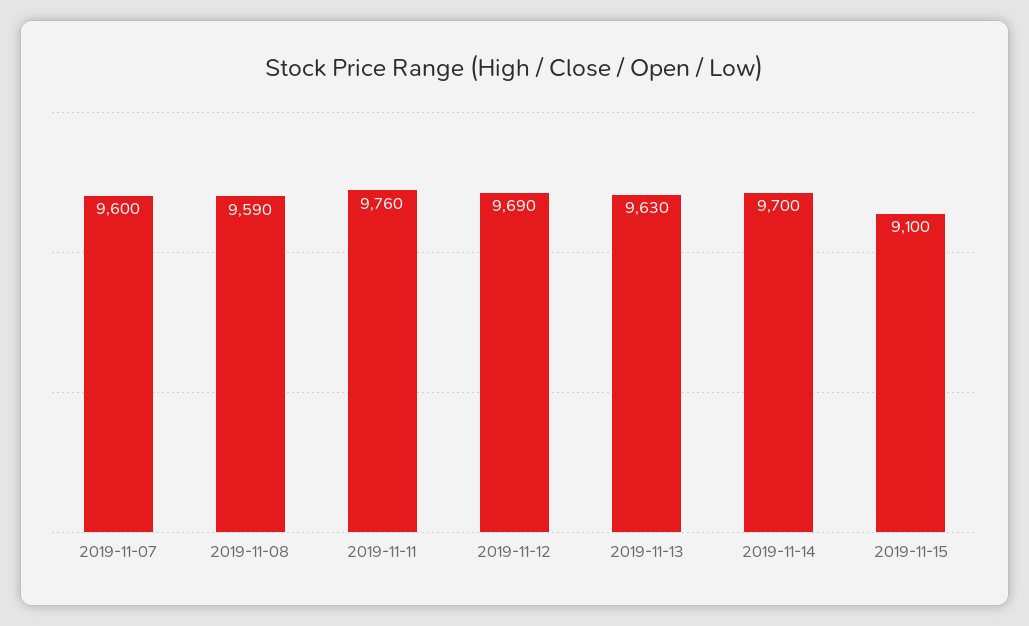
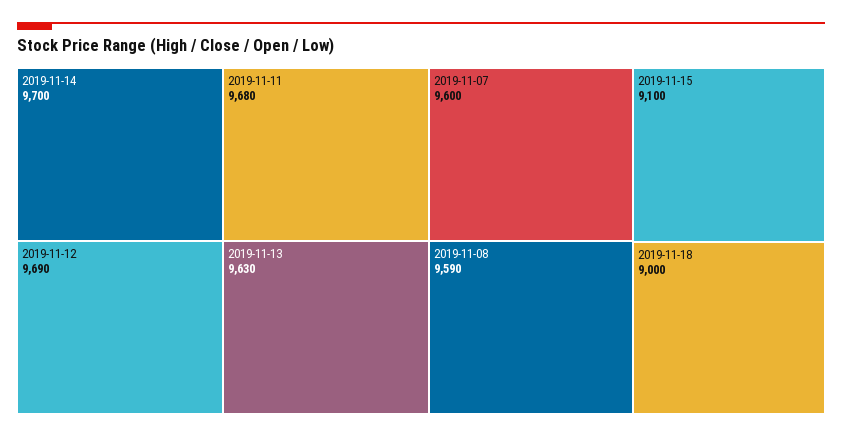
2019-11-11: 9760 -> 9680
2019-11-18: none -> 9000

